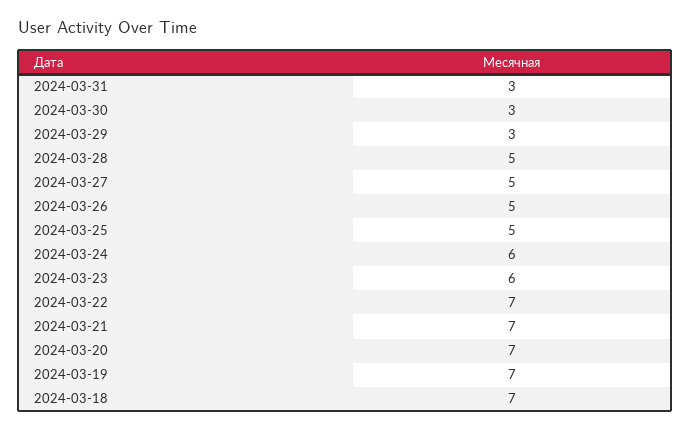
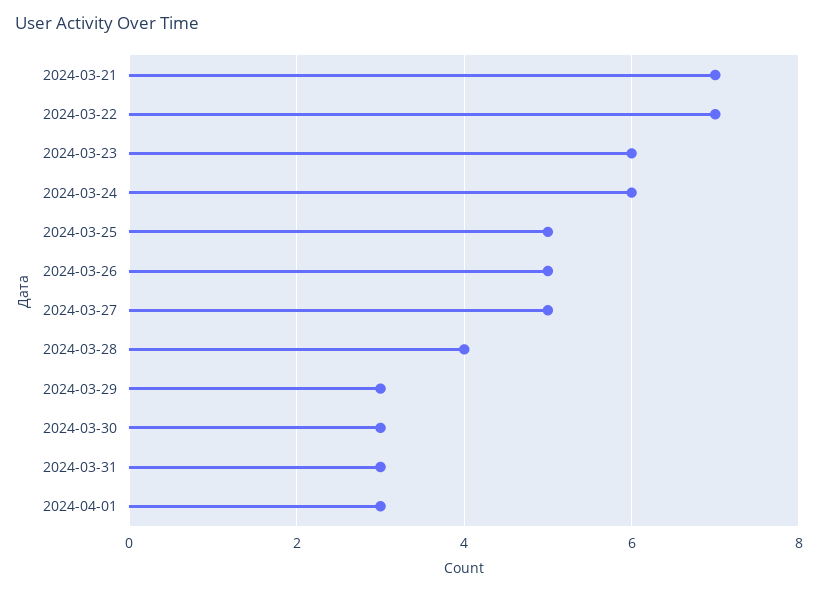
2024-03-28: 5 -> 4
2024-03-20: 7 -> none
2024-03-19: 7 -> none
2024-03-18: 7 -> none
2024-04-01: none -> 3

